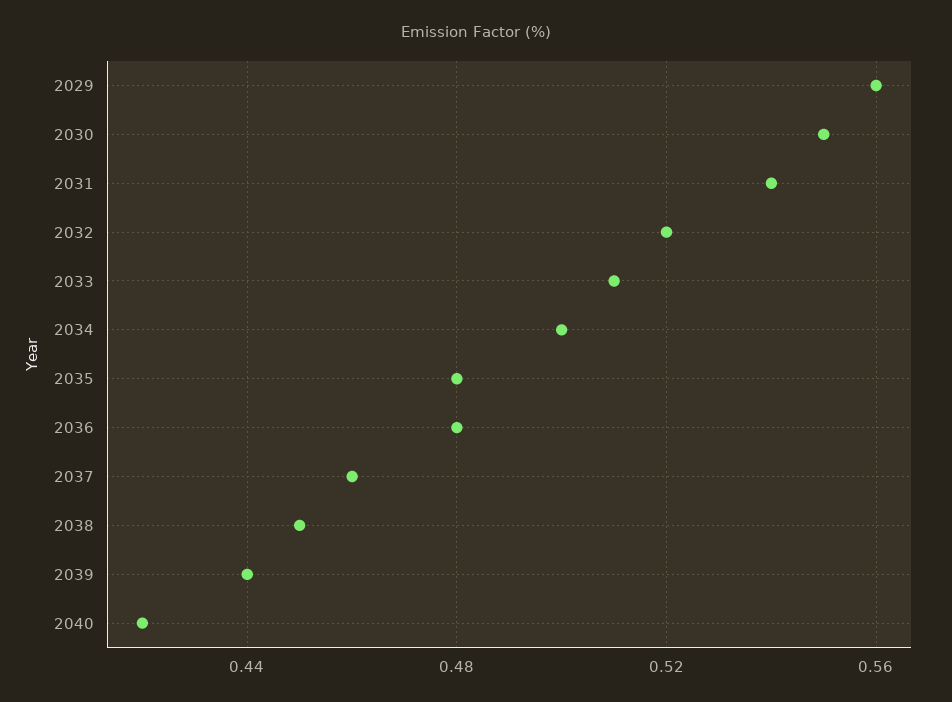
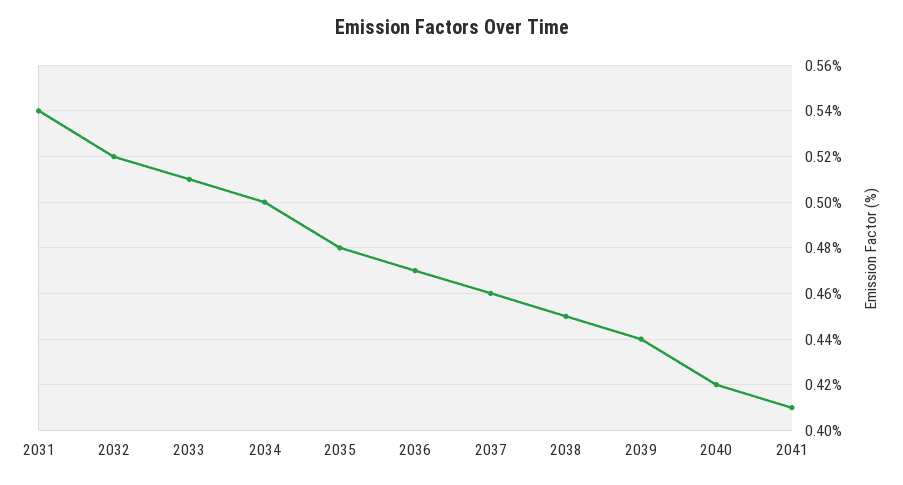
2029: 0.56 -> none
2030: 0.55 -> none
2036: 0.48 -> 0.47
2041: none -> 0.41

